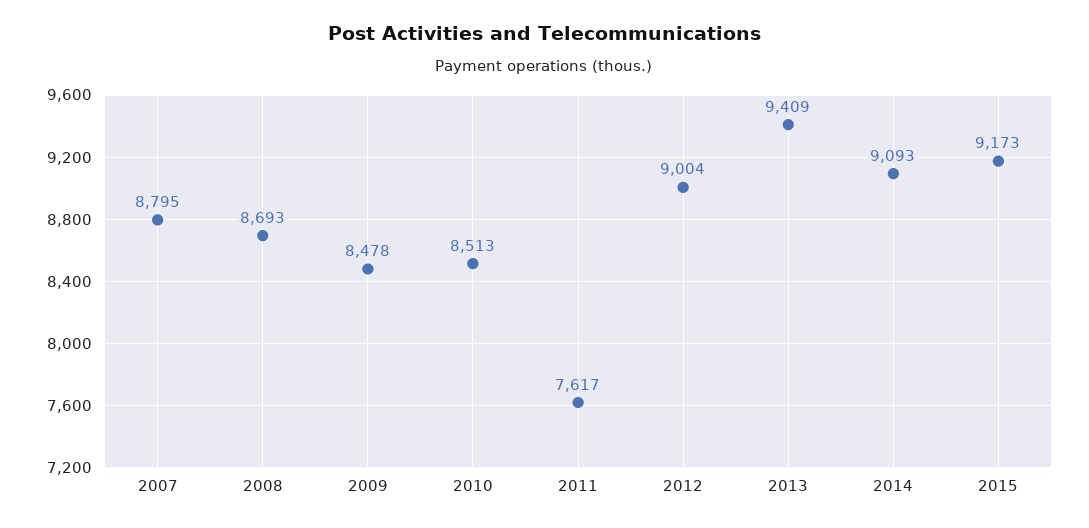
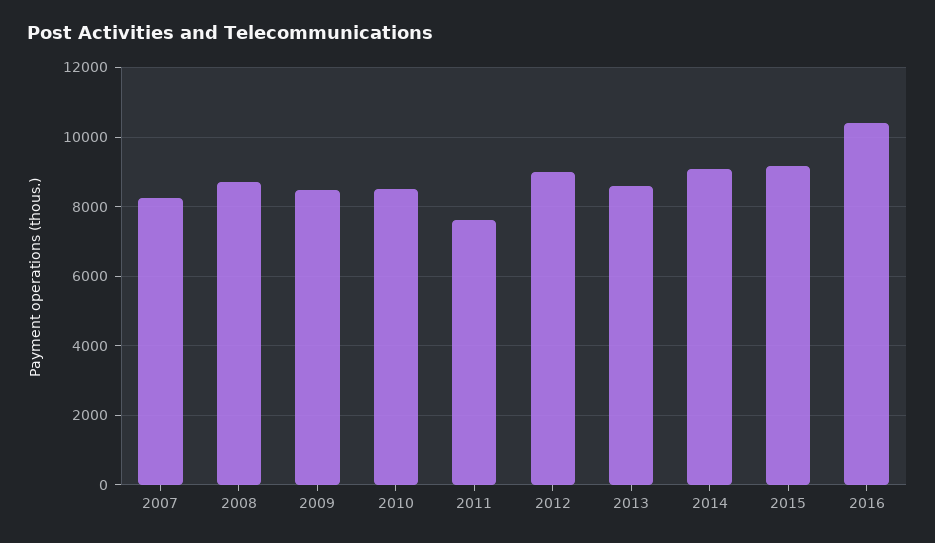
2007: 8795 -> 8200
2013: 9409 -> 8600
2016: none -> 10400

